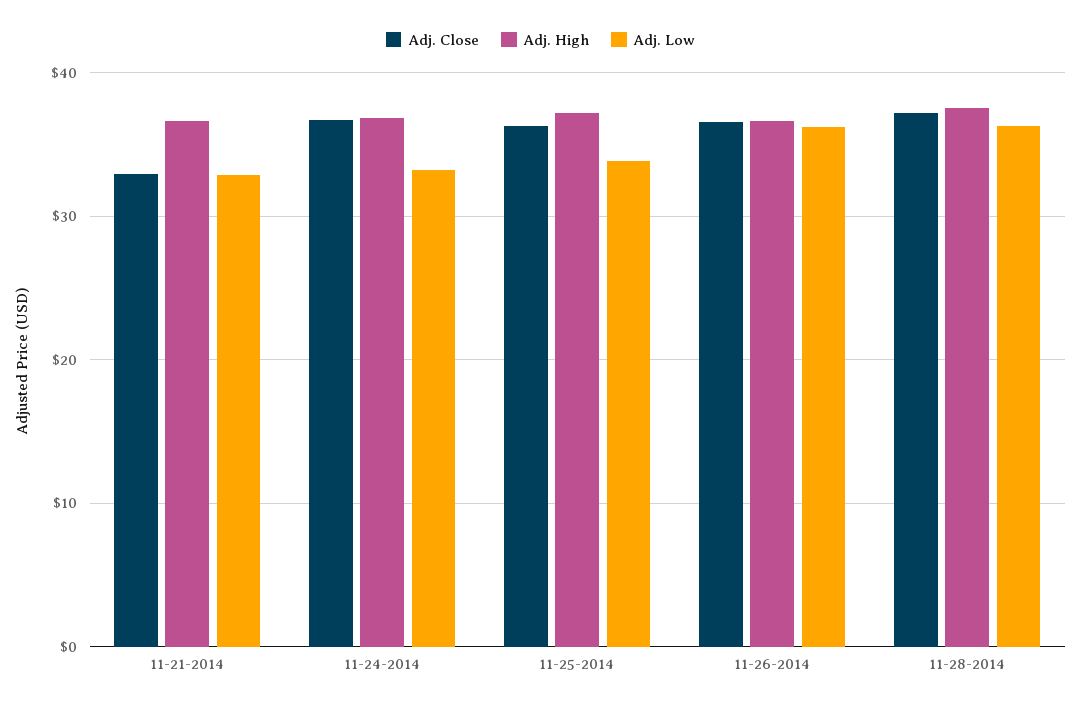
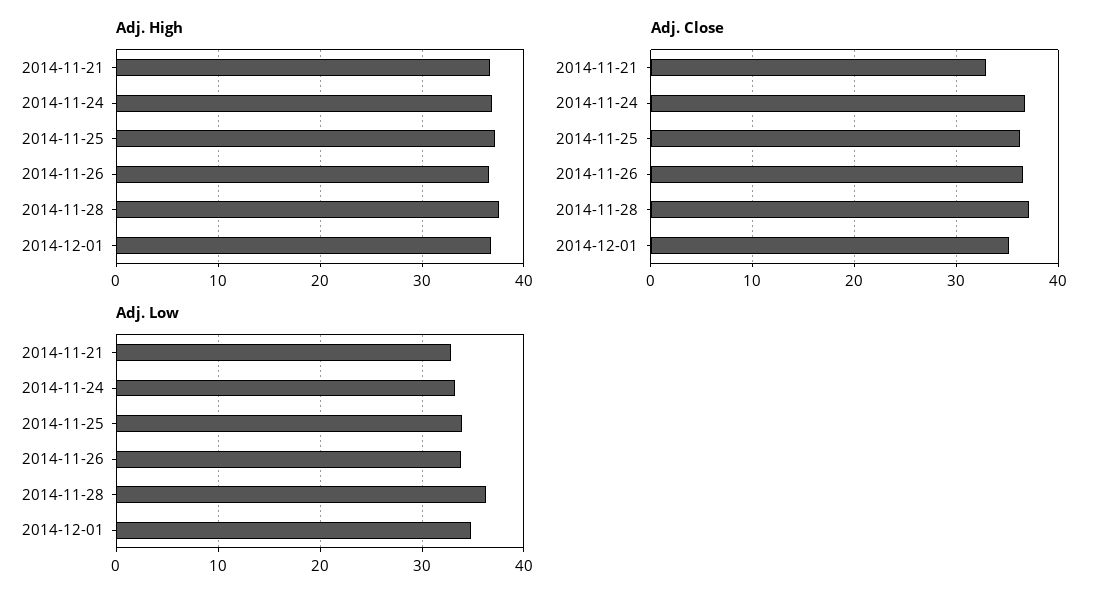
Adj. Low, 11-26-2014: 36 -> 34
Adj. High, 2014-12-01: none -> 37
Adj. Close, 2014-12-01: none -> 35
Adj. Low, 2014-12-01: none -> 35

